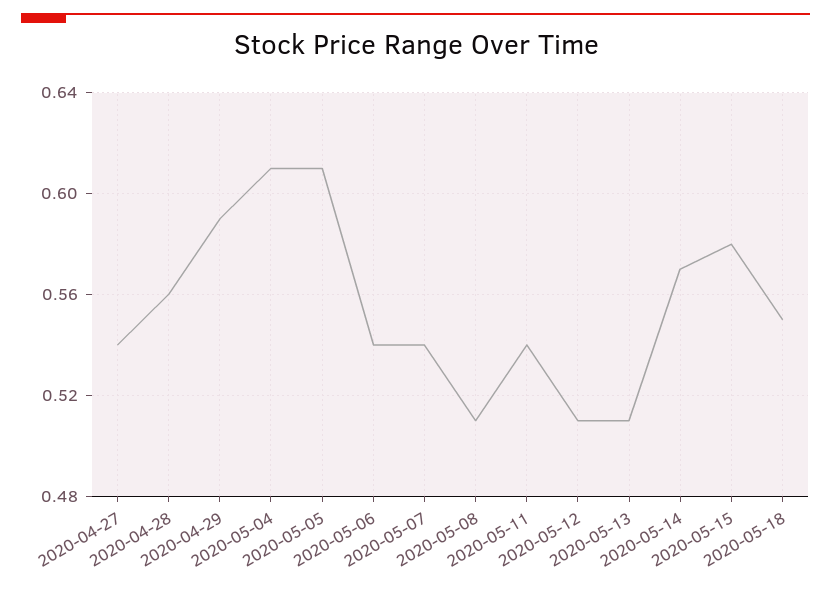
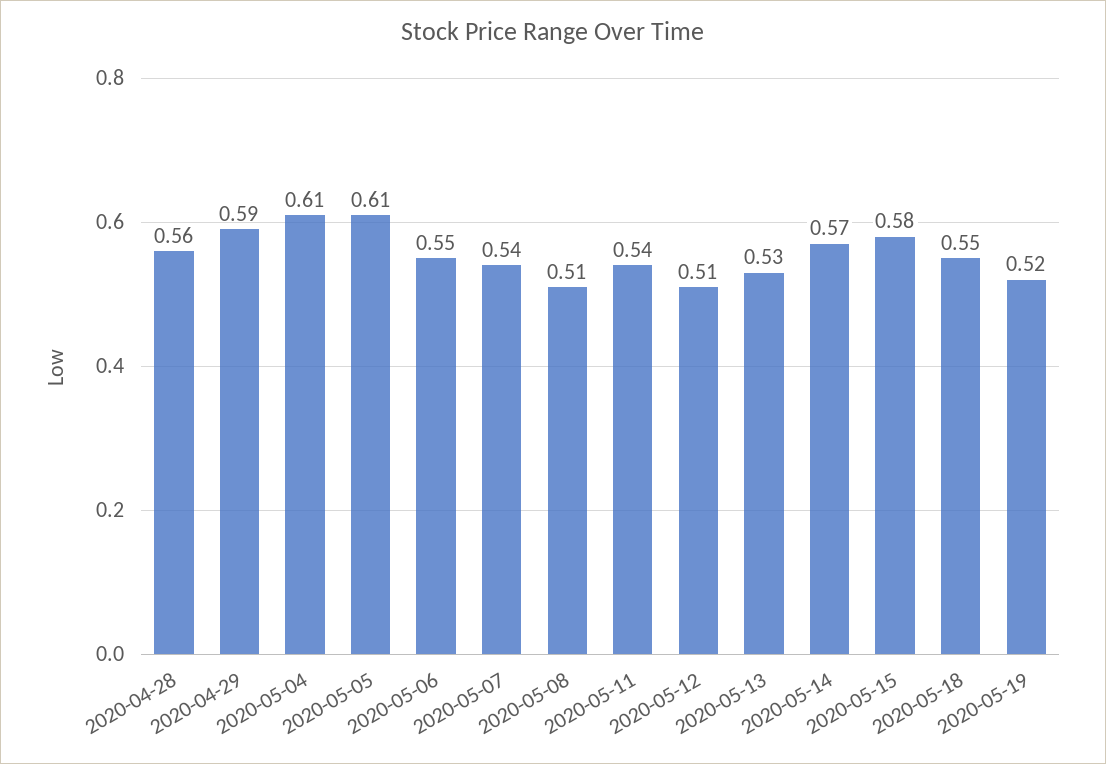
2020-04-27: 0.54 -> none
2020-05-06: 0.54 -> 0.55
2020-05-13: 0.51 -> 0.53
2020-05-19: none -> 0.52

